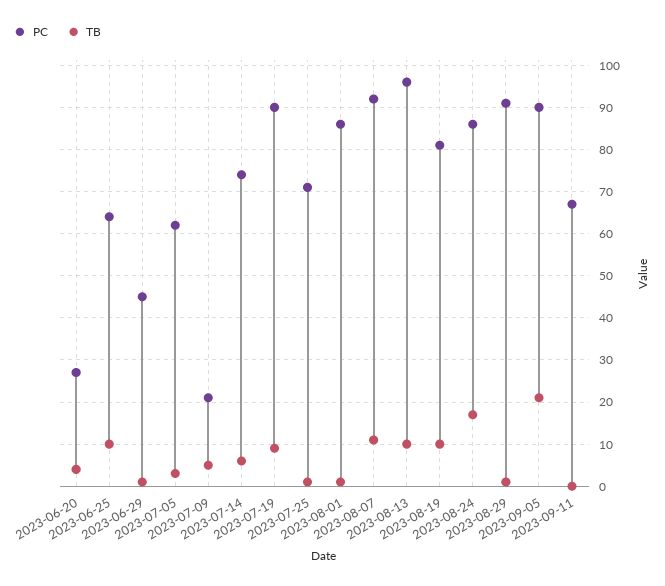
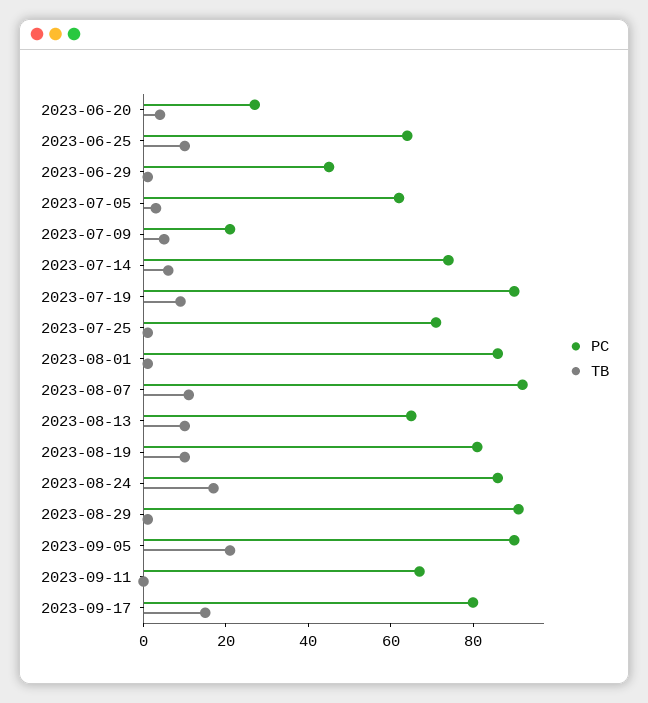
PC, 2023-08-13: 95 -> 65
PC, 2023-09-17: none -> 80
TB, 2023-09-17: none -> 15

